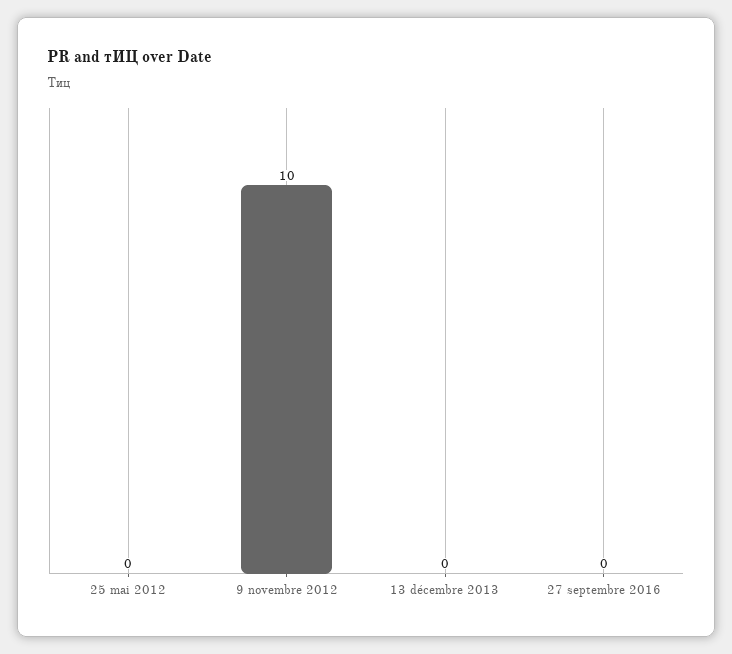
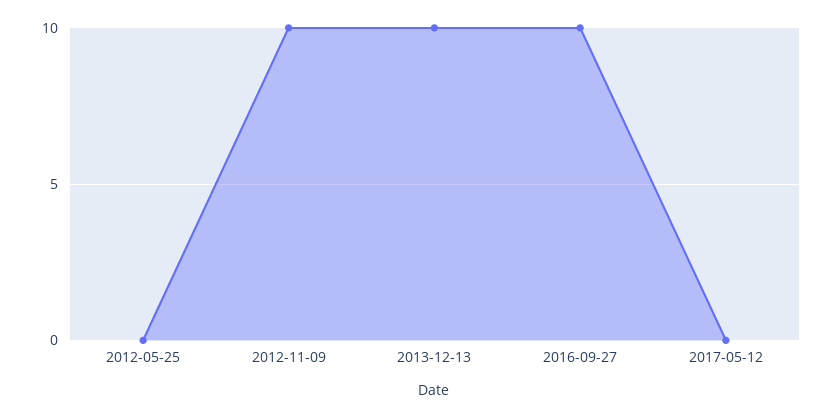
13 décembre 2013: 0 -> 10
27 septembre 2016: 0 -> 10
2017-05-12: none -> 0

